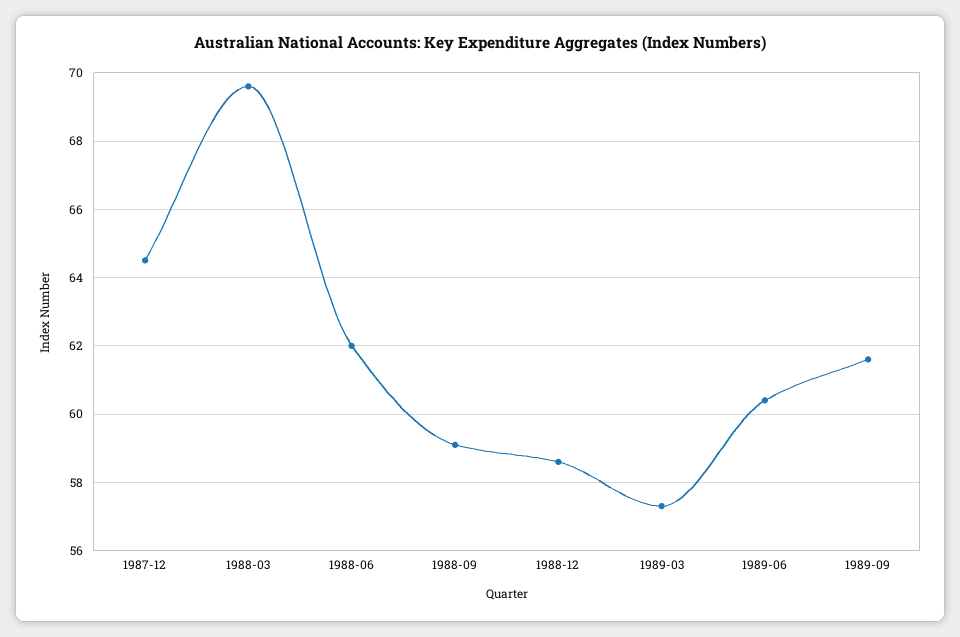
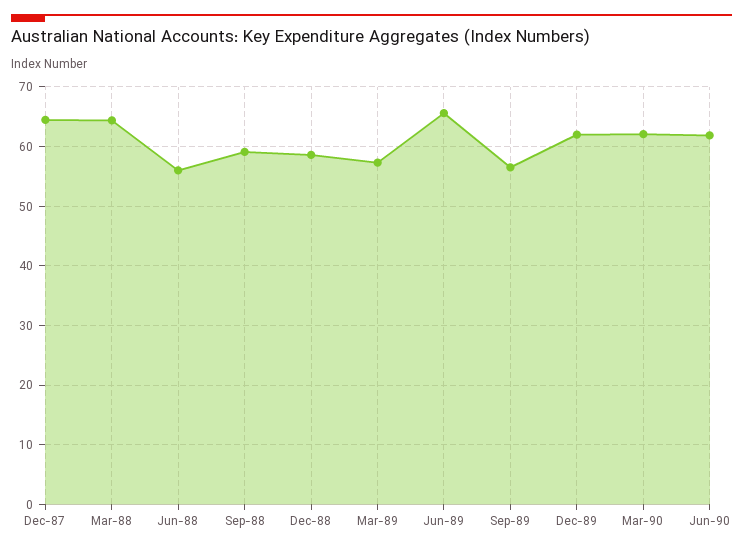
1988-03: 69.5 -> 64
1988-06: 62 -> 56
1989-06: 60.5 -> 66
1989-09: 61.5 -> 56
Dec-89: none -> 62
Mar-90: none -> 62
Jun-90: none -> 62

